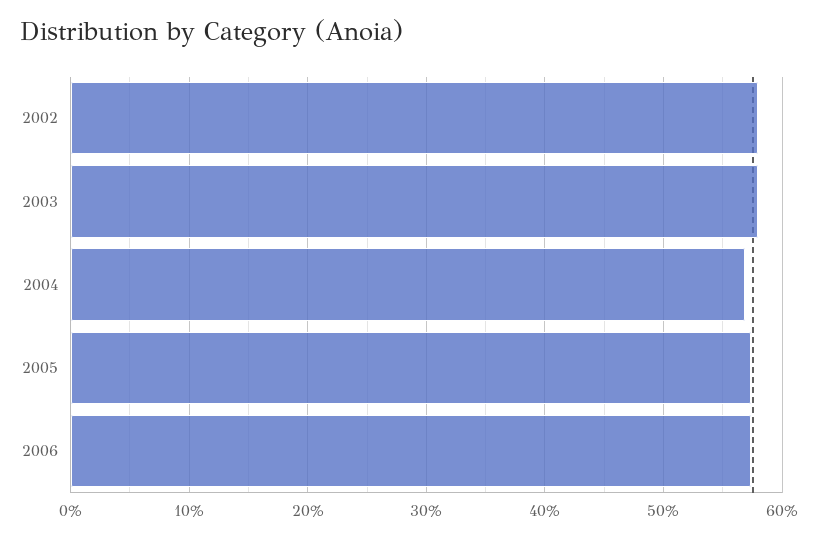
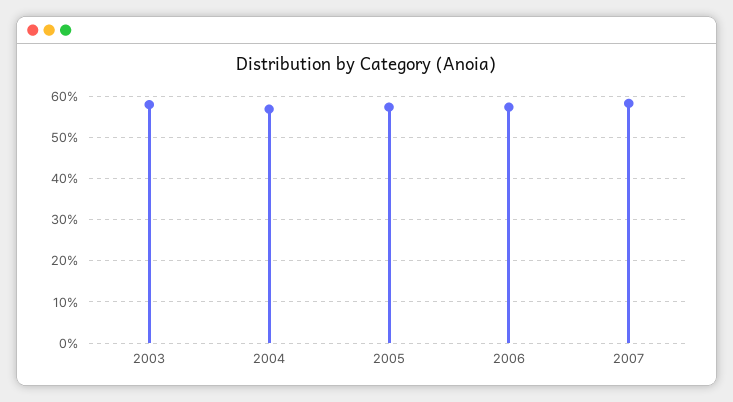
2002: 58 -> none
2007: none -> 58

